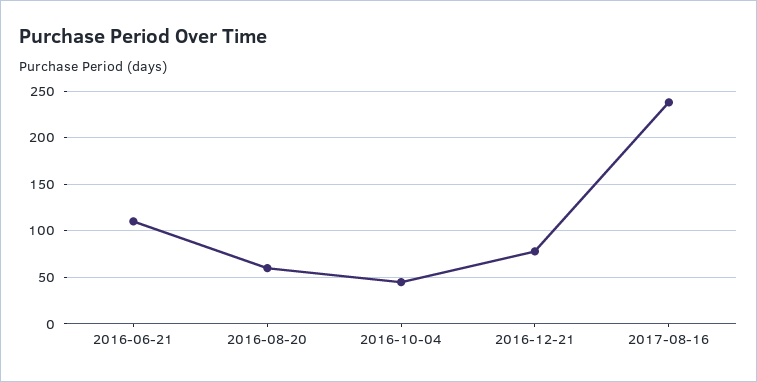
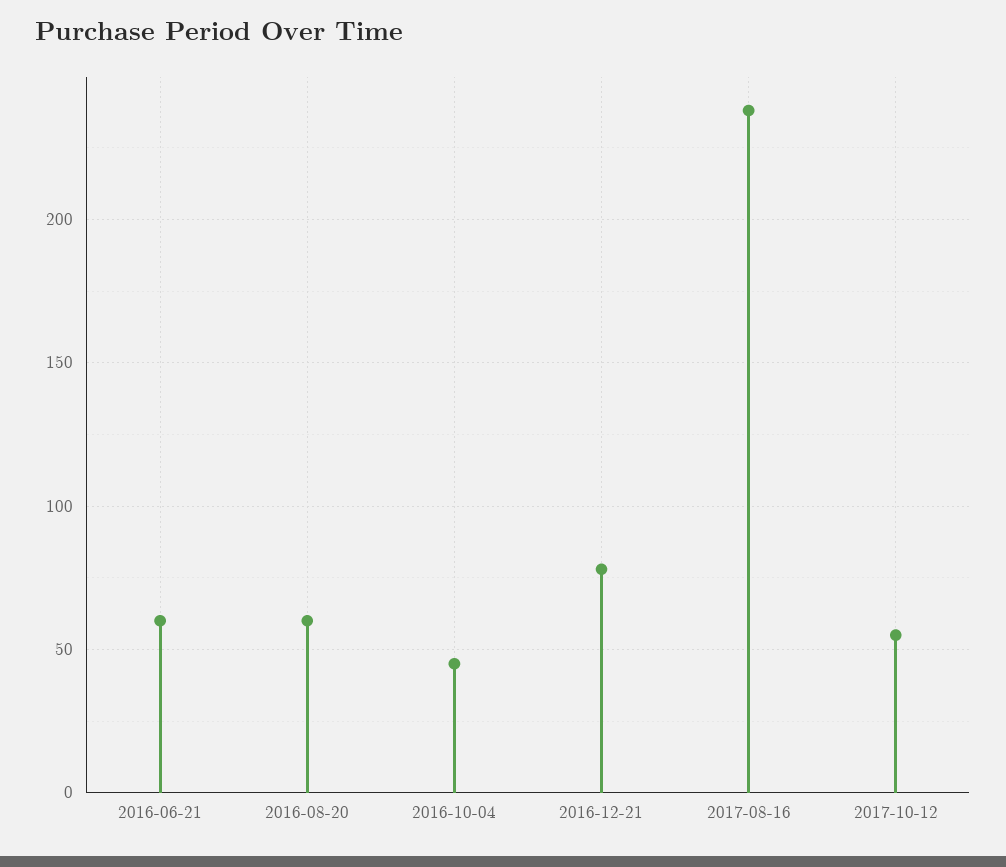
2016-06-21: 110 -> 60
2017-10-12: none -> 55

